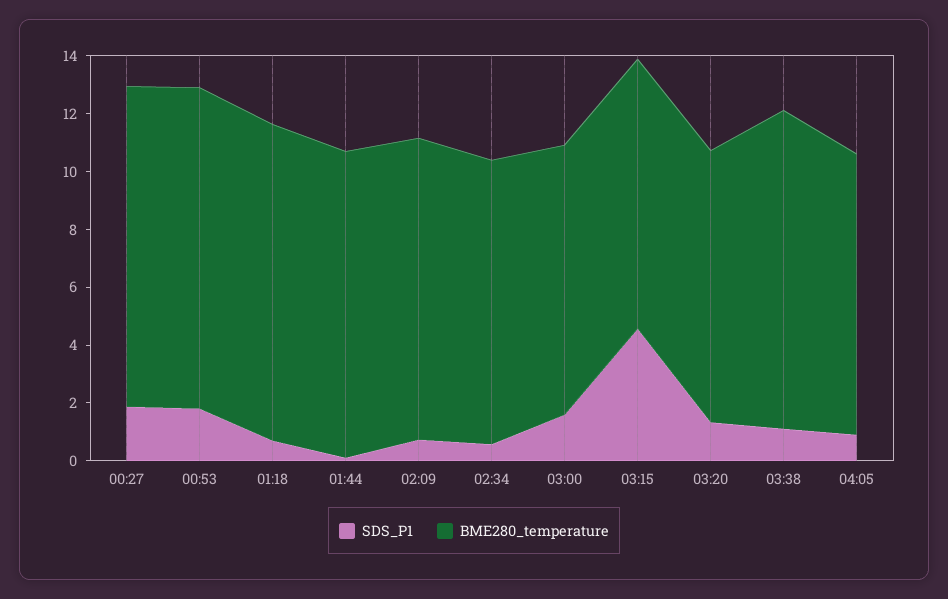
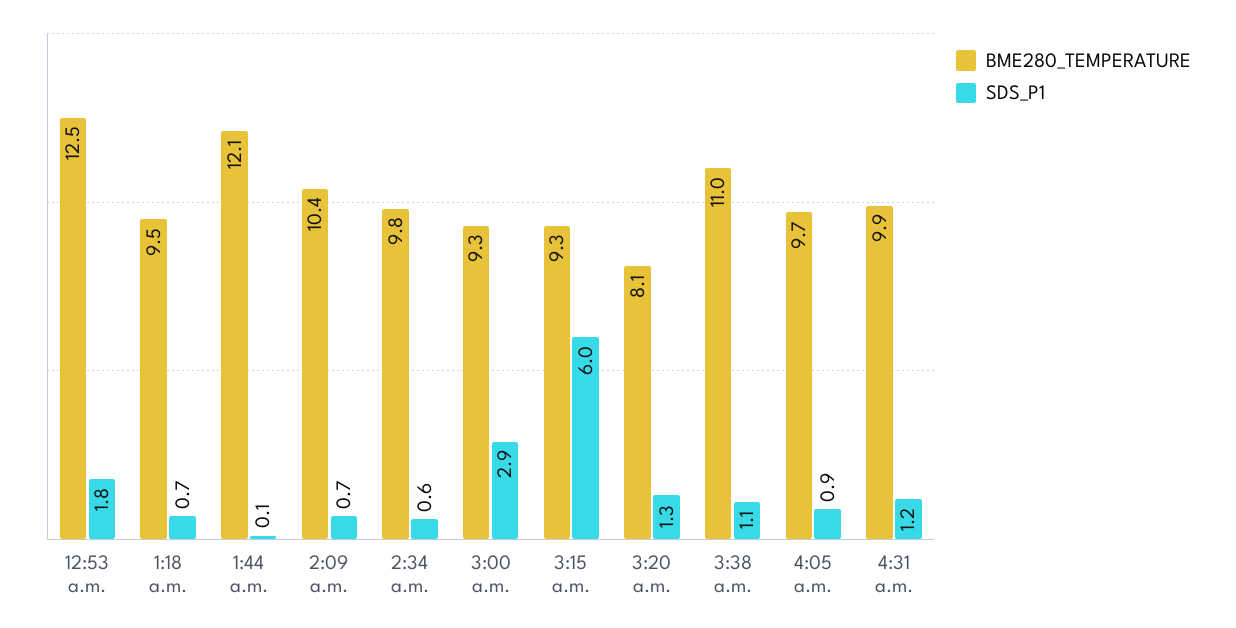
SDS_P1, 00:27: 2 -> none
BME280_temperature, 00:27: 11 -> none
BME280_temperature, 00:53: 11 -> 12.5
BME280_temperature, 01:18: 11 -> 9.5
BME280_temperature, 01:44: 10.5 -> 12.1
SDS_P1, 03:00: 1.5 -> 2.9
SDS_P1, 03:15: 4.5 -> 6
BME280_temperature, 03:20: 9.5 -> 8.1
BME280_temperature, 4:31 a.m.: none -> 9.9
SDS_P1, 4:31 a.m.: none -> 1.2

